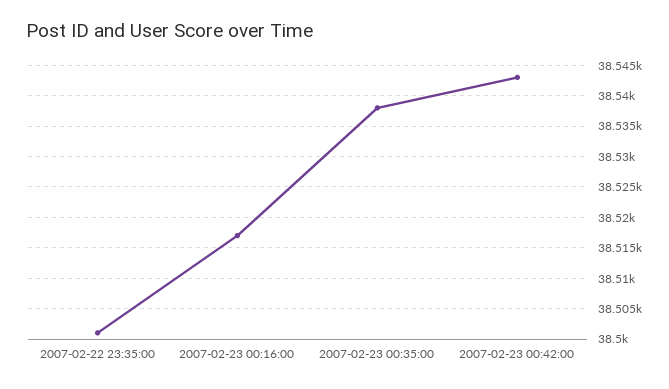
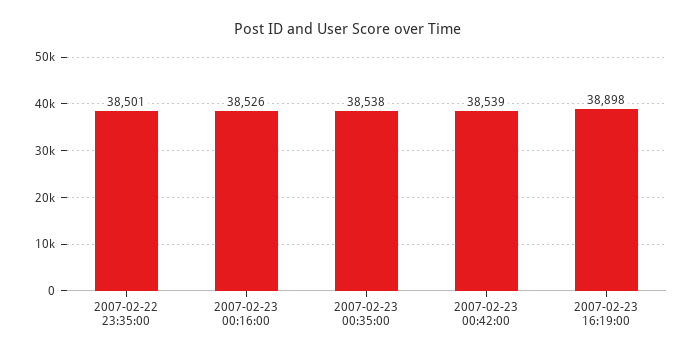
2007-02-23 00:16:00: 38517 -> 38526
2007-02-23 00:42:00: 38543 -> 38539
2007-02-23 16:19:00: none -> 38898

